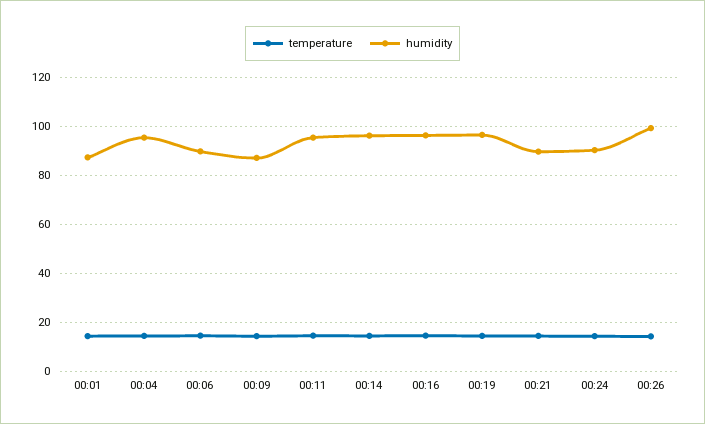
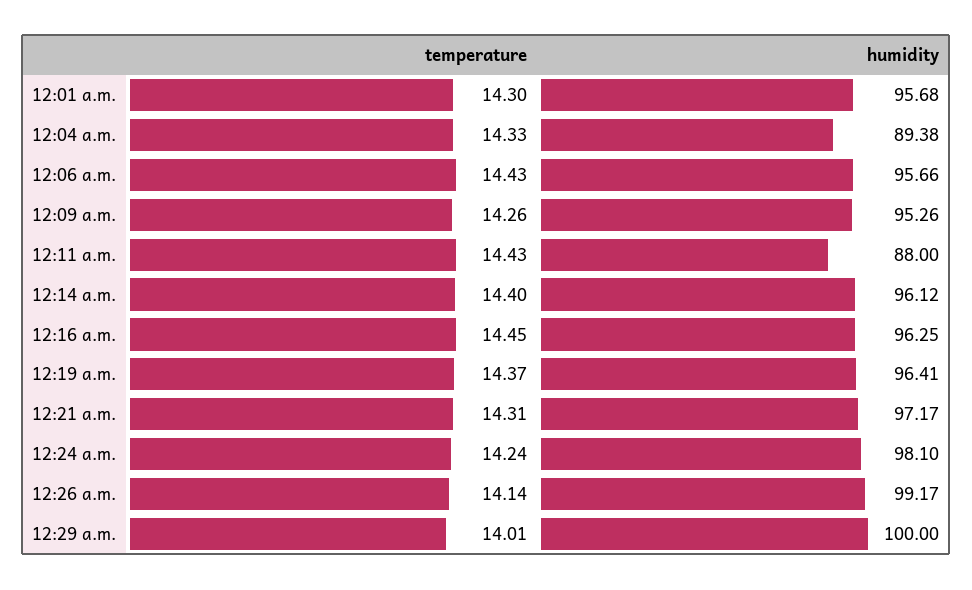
humidity, 00:01: 87.5 -> 95.68
humidity, 00:04: 95 -> 89.38
humidity, 00:06: 90 -> 95.66
humidity, 00:09: 87.5 -> 95.26
humidity, 00:11: 95 -> 88
humidity, 00:21: 90 -> 97.17
humidity, 00:24: 90 -> 98.1
temperature, 12:29 a.m.: none -> 14.01
humidity, 12:29 a.m.: none -> 100

